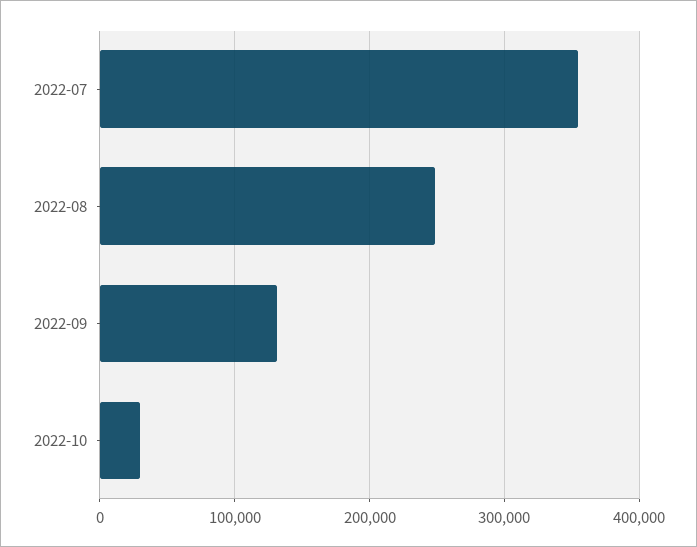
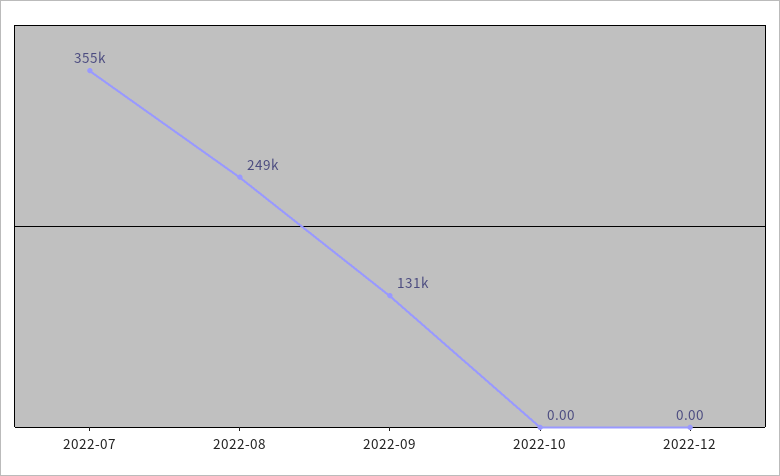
2022-10: 30000 -> 0
2022-12: none -> 0

